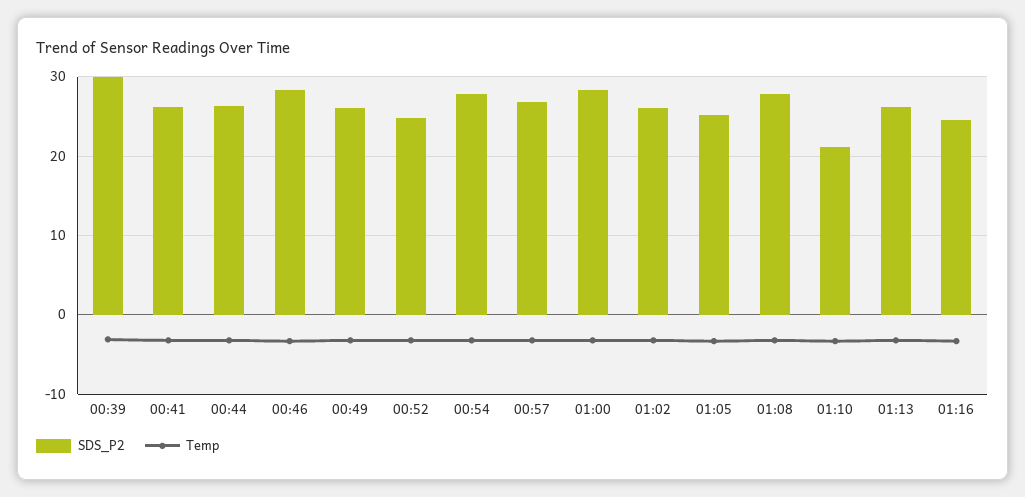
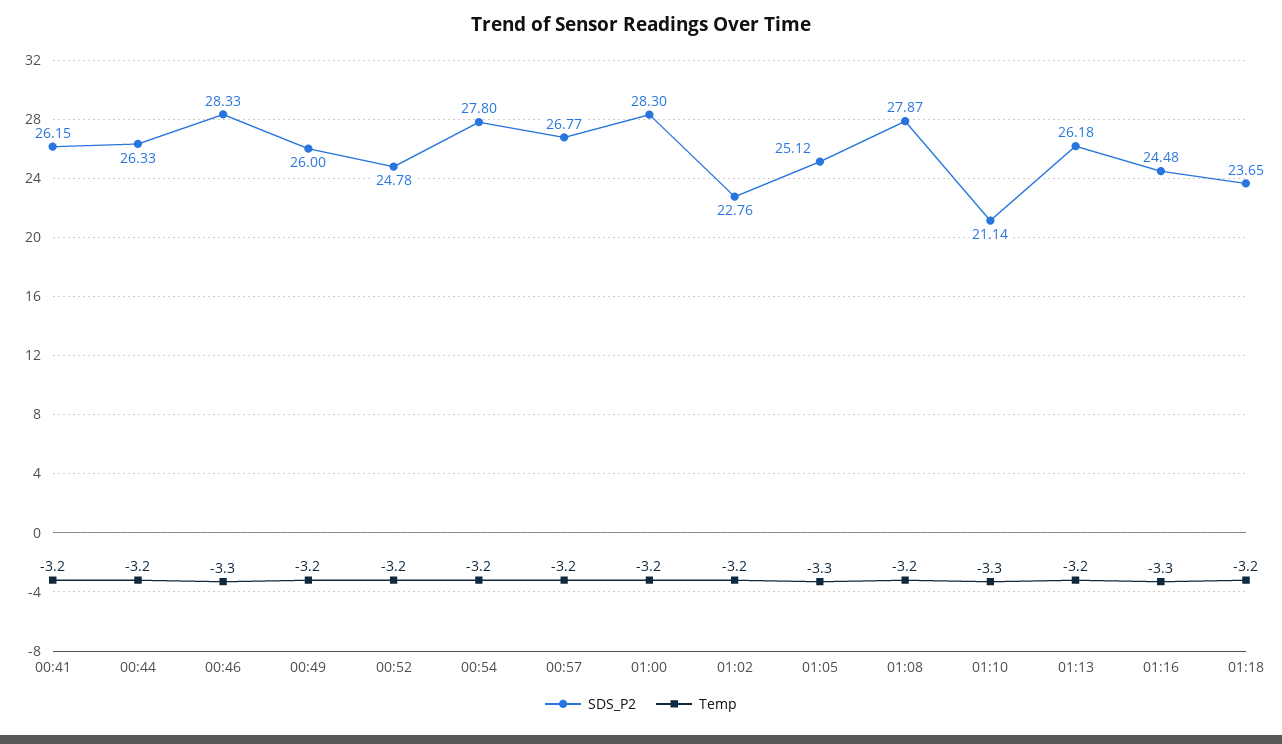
SDS_P2, 00:39: 30 -> none
Temp, 00:39: -3 -> none
SDS_P2, 01:02: 26 -> 22.76
SDS_P2, 01:18: none -> 23.65
Temp, 01:18: none -> -3.2

